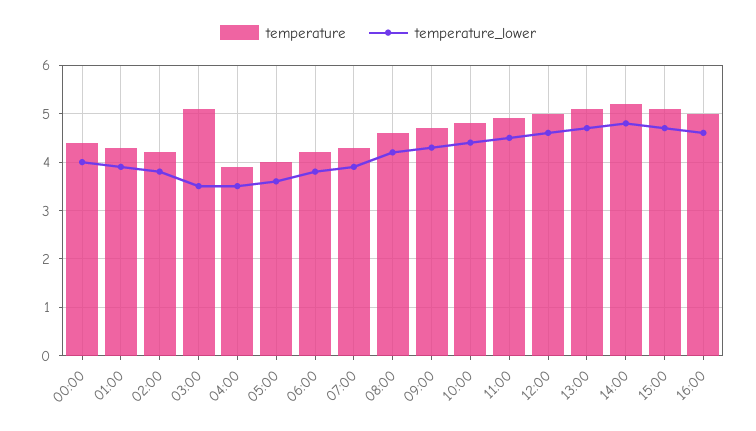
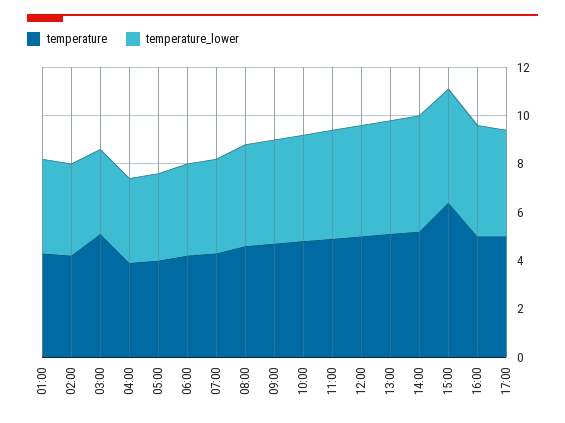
temperature, 00:00: 4.5 -> none
temperature_lower, 00:00: 4 -> none
temperature, 15:00: 5 -> 6.5
temperature, 17:00: none -> 5
temperature_lower, 17:00: none -> 4.5

